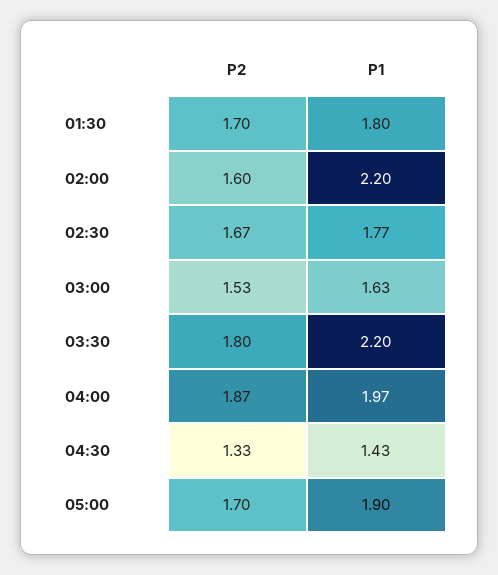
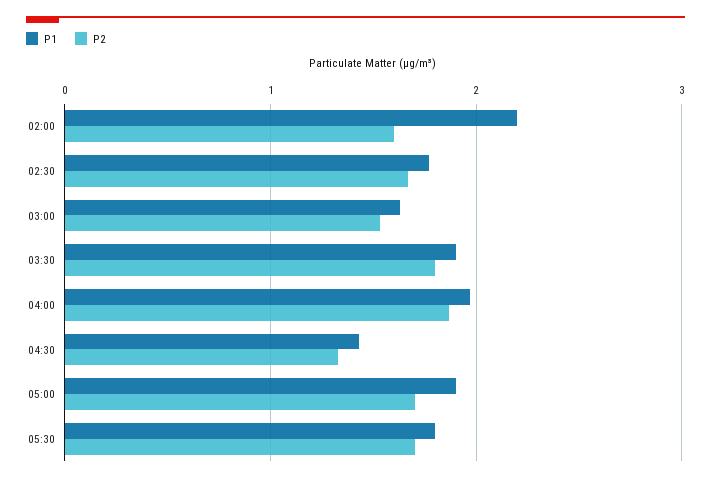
P2, 01:30: 1.7 -> none
P1, 01:30: 1.8 -> none
P1, 03:30: 2.2 -> 1.9
P1, 05:30: none -> 1.8
P2, 05:30: none -> 1.7

